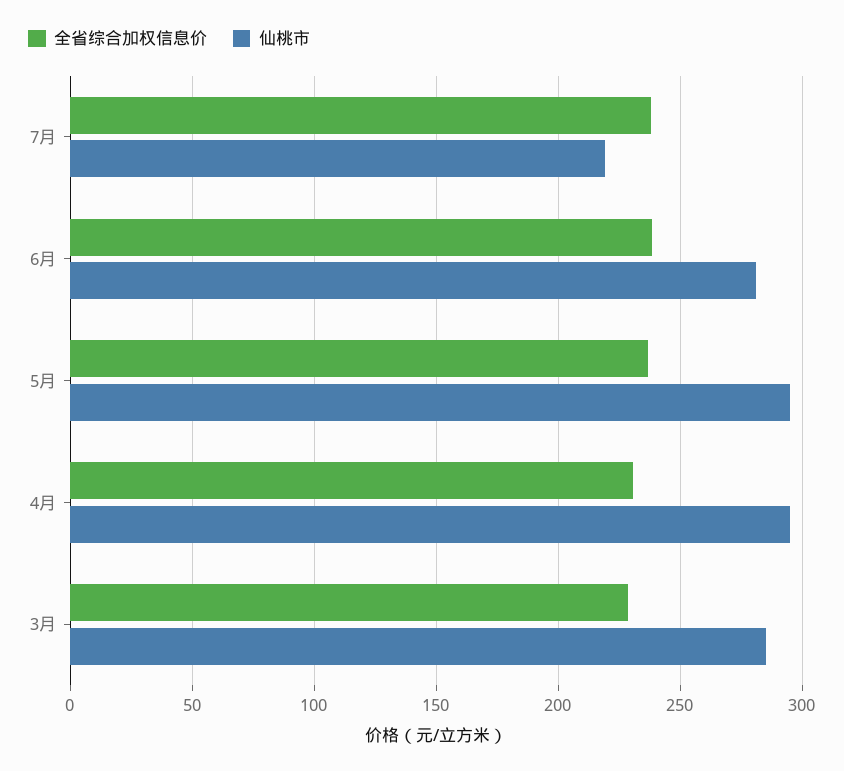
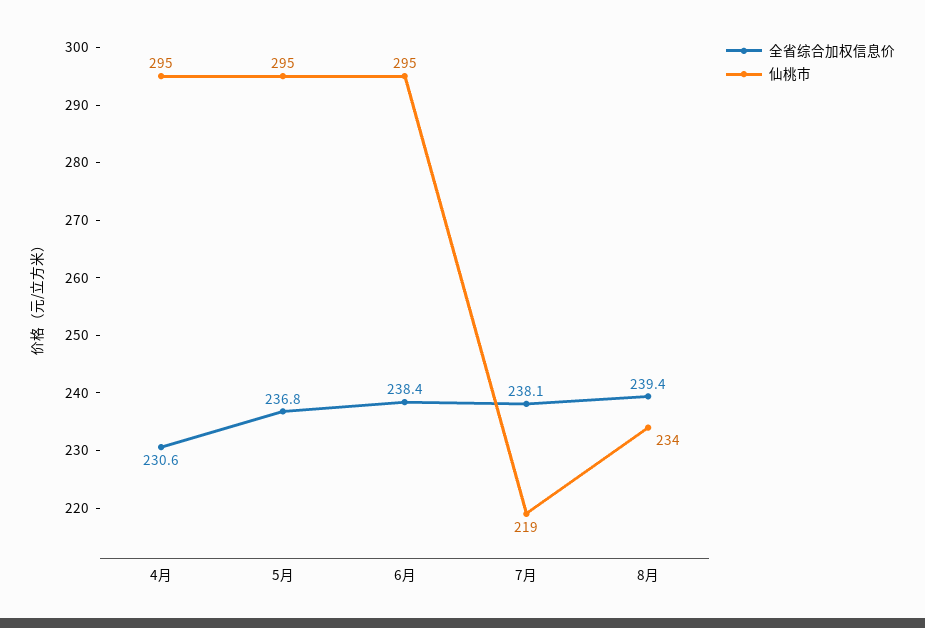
仙桃市, 6月: 280 -> 295
全省综合加权信息价, 3月: 230 -> none
仙桃市, 3月: 285 -> none
全省综合加权信息价, 8月: none -> 239.4
仙桃市, 8月: none -> 234

